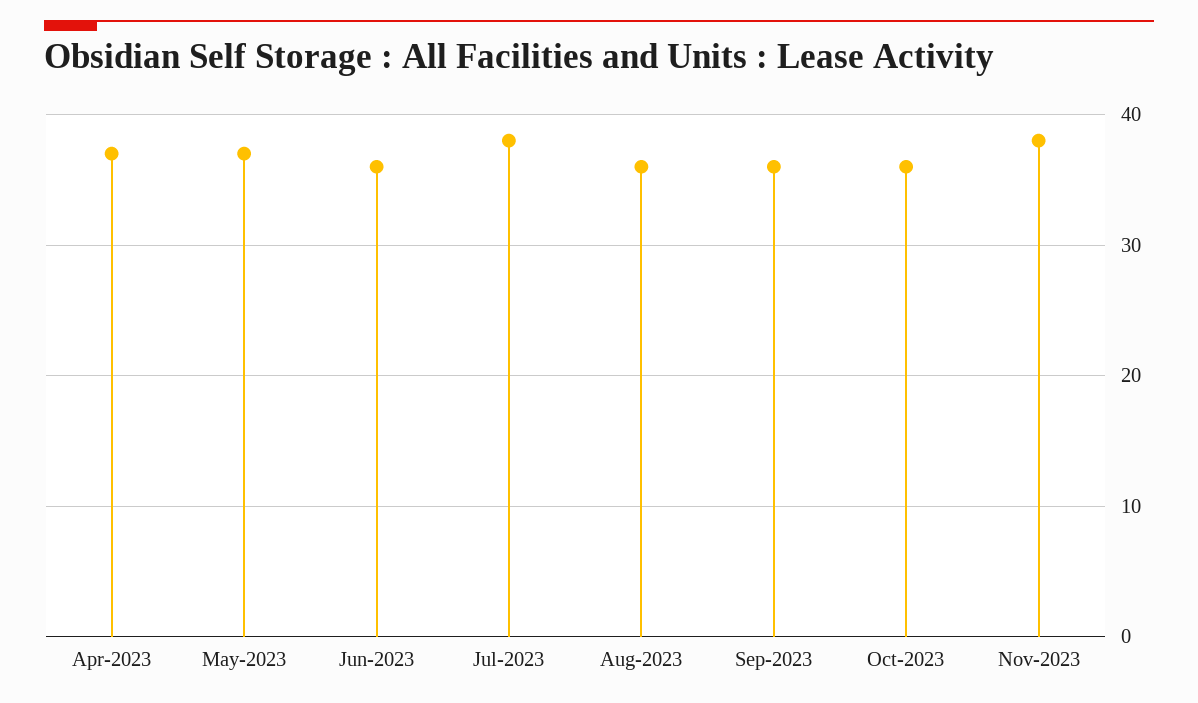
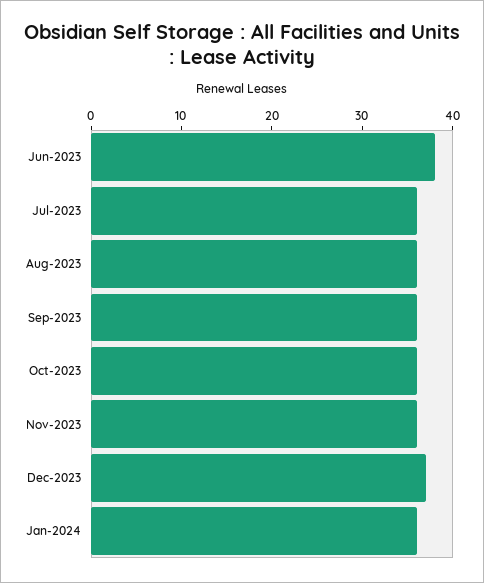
Apr-2023: 37 -> none
May-2023: 37 -> none
Jun-2023: 36 -> 38
Jul-2023: 38 -> 36
Nov-2023: 38 -> 36
Dec-2023: none -> 37
Jan-2024: none -> 36

